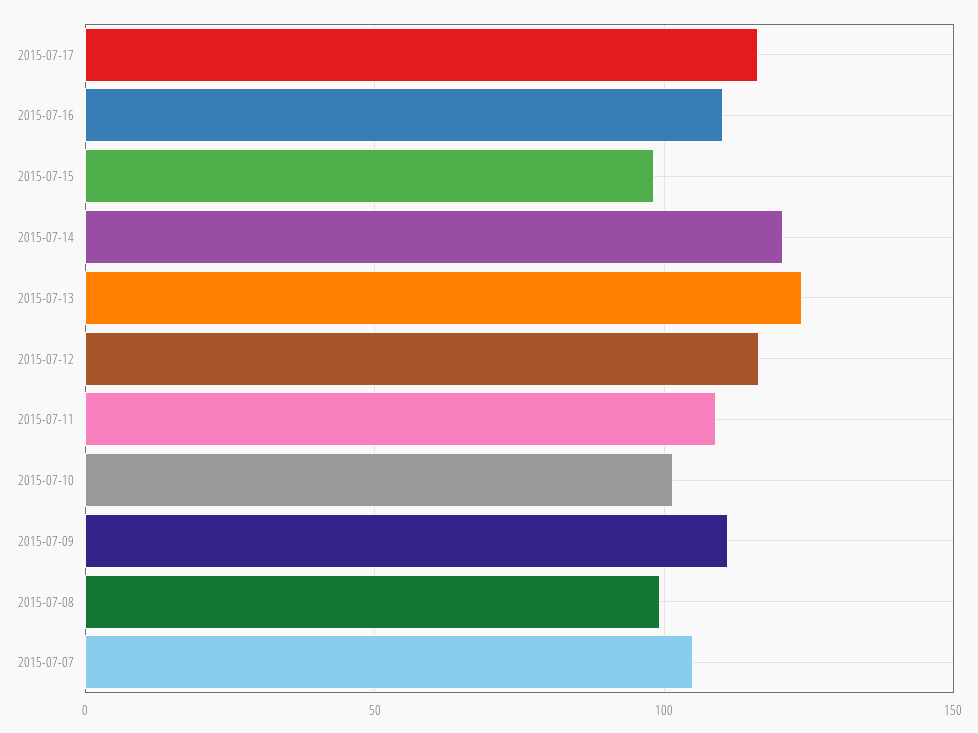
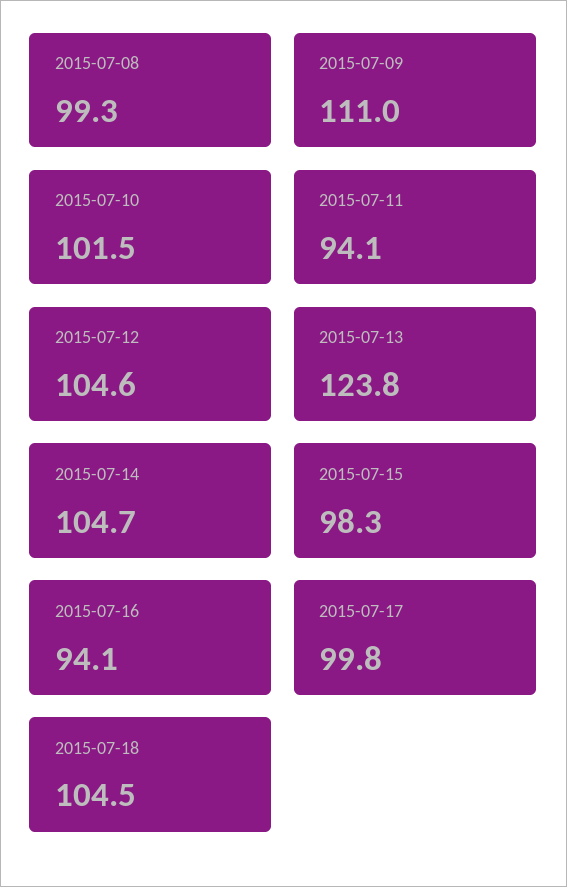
2015-07-17: 115 -> 99.8
2015-07-16: 110 -> 94.1
2015-07-14: 120 -> 104.7
2015-07-12: 115 -> 104.6
2015-07-11: 110 -> 94.1
2015-07-07: 105 -> none
2015-07-18: none -> 104.5

